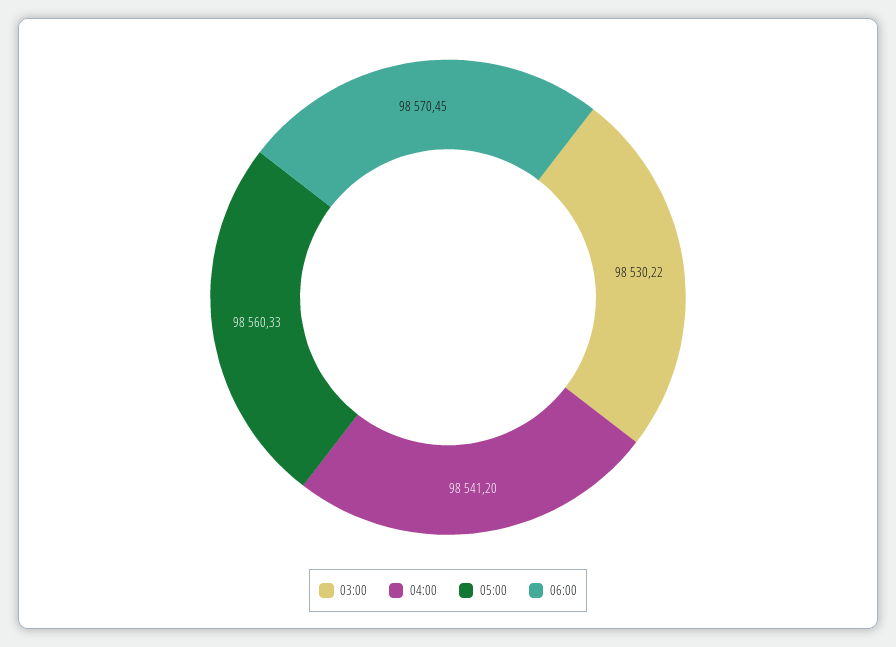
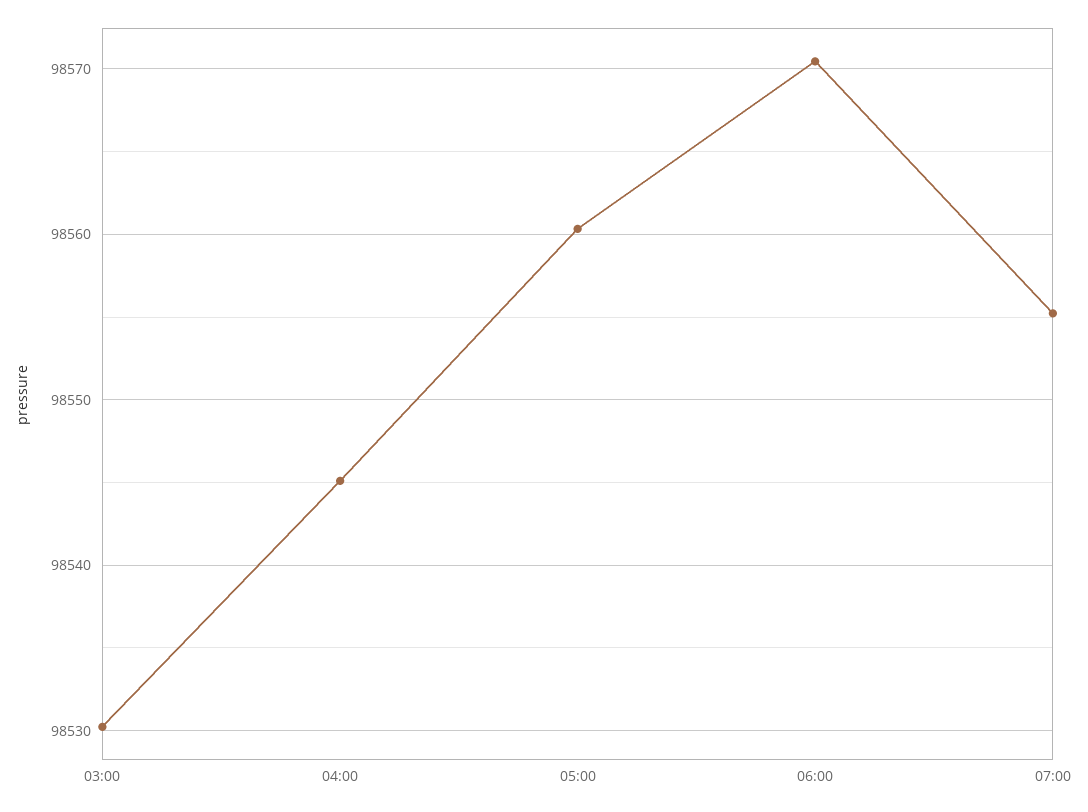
04:00: 98541.2 -> 98545
07:00: none -> 98555

